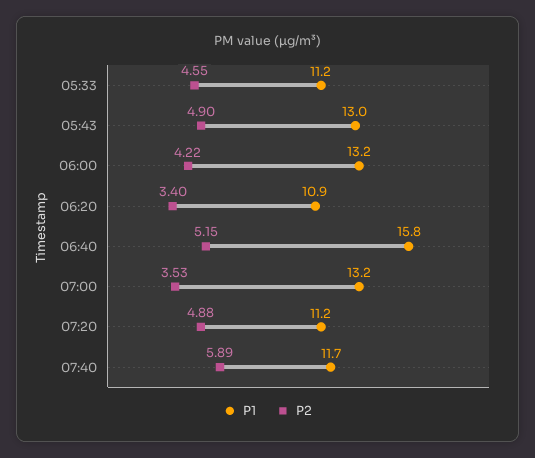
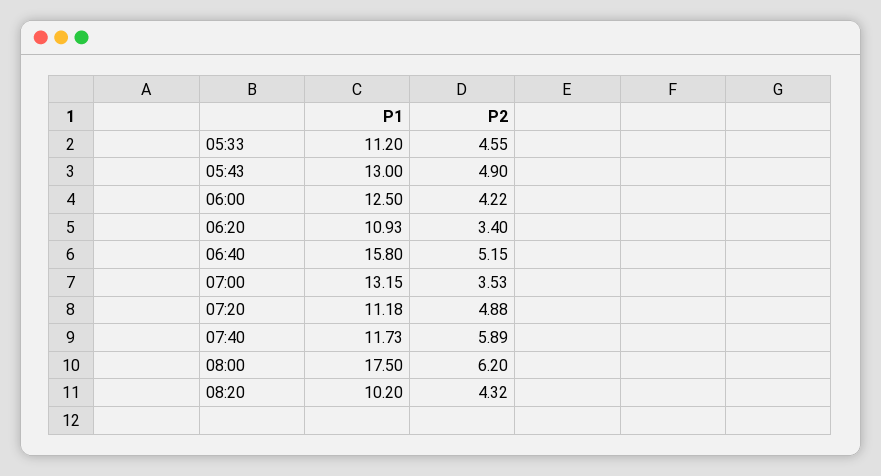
P1, 06:00: 13.2 -> 12.5
P1, 08:00: none -> 17.5
P2, 08:00: none -> 6.2
P1, 08:20: none -> 10.2
P2, 08:20: none -> 4.32

